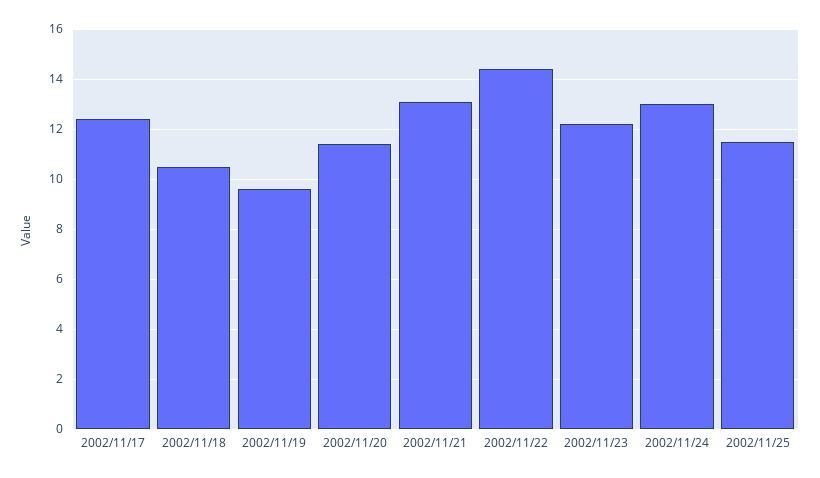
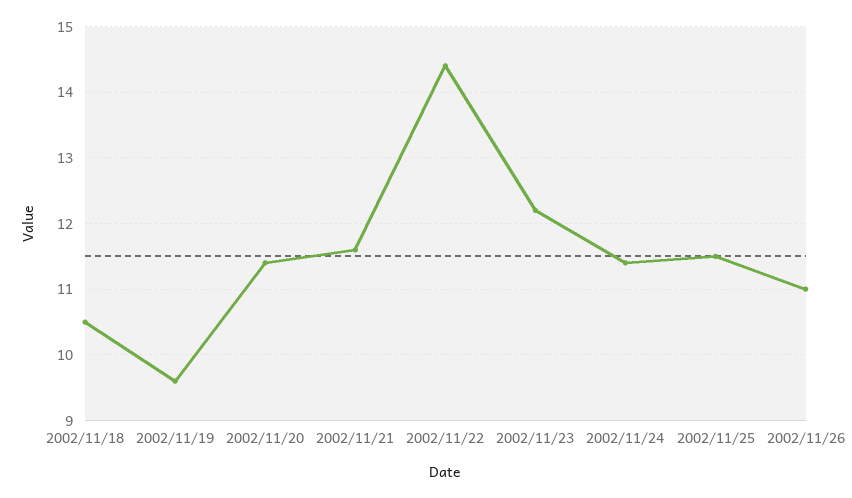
2002/11/17: 12.5 -> none
2002/11/21: 13 -> 11.6
2002/11/24: 13 -> 11.4
2002/11/26: none -> 11

